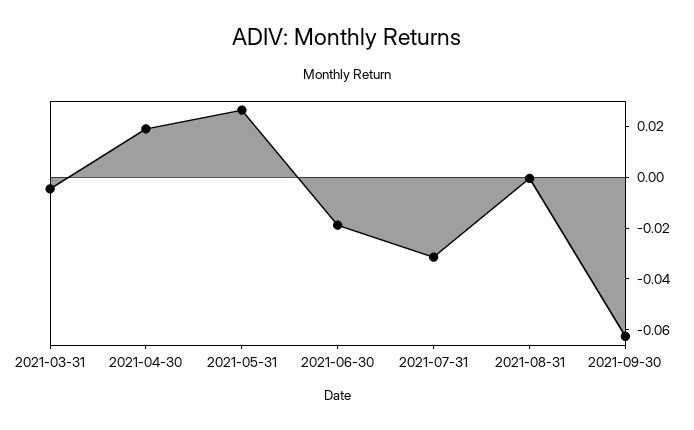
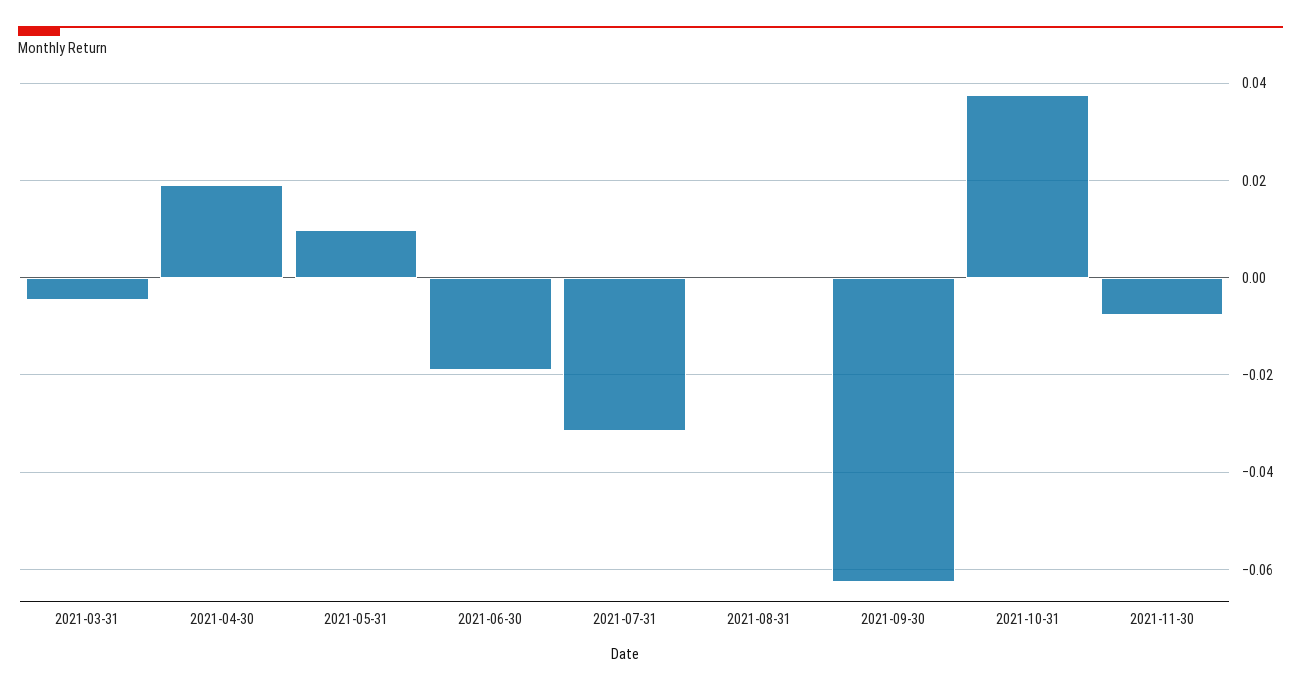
2021-05-31: 0.025 -> 0.01
2021-10-31: none -> 0.038
2021-11-30: none -> -0.008

